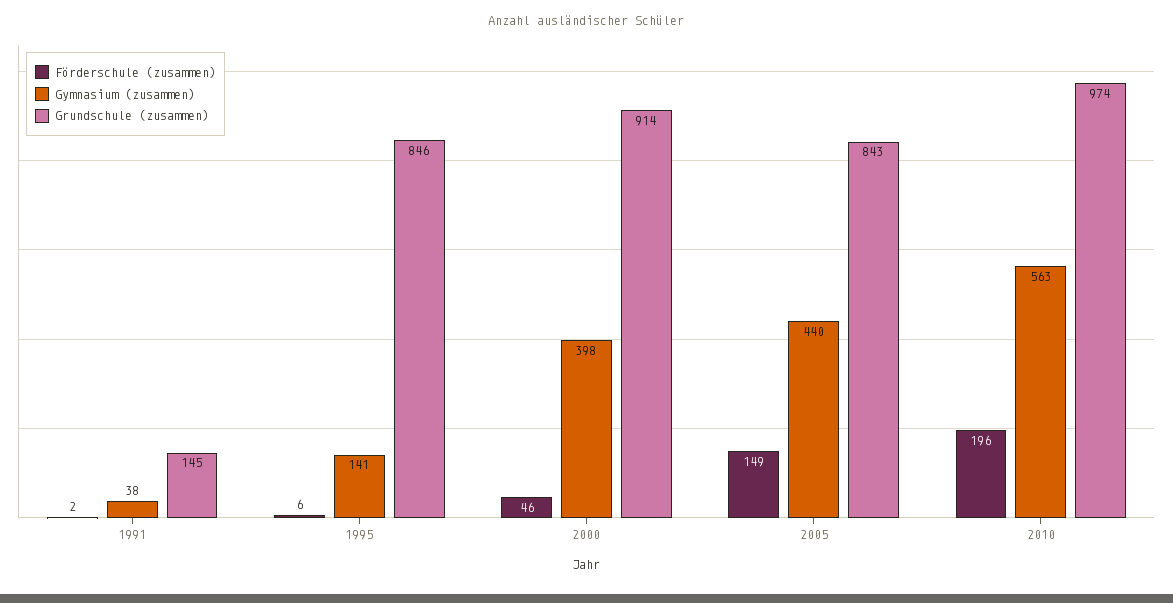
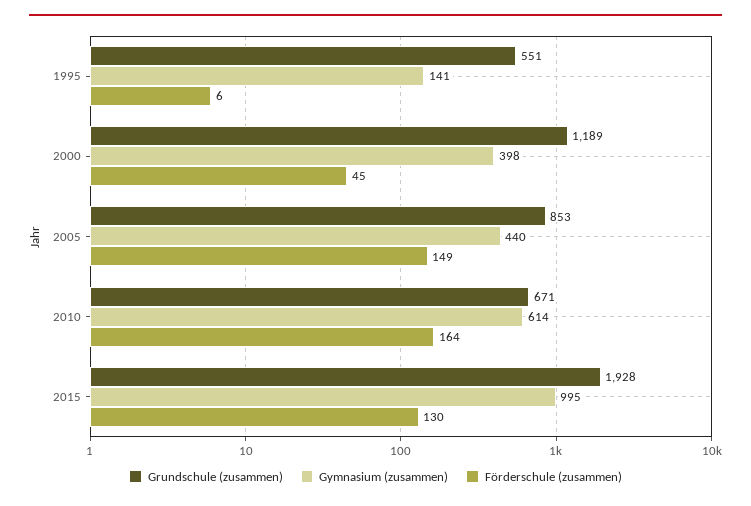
Förderschule (zusammen), 1991: 2 -> none
Gymnasium (zusammen), 1991: 38 -> none
Grundschule (zusammen), 1991: 145 -> none
Grundschule (zusammen), 1995: 846 -> 551
Förderschule (zusammen), 2000: 46 -> 45
Grundschule (zusammen), 2000: 914 -> 1189
Grundschule (zusammen), 2005: 843 -> 853
Förderschule (zusammen), 2010: 196 -> 164
Gymnasium (zusammen), 2010: 563 -> 614
Grundschule (zusammen), 2010: 974 -> 671
Grundschule (zusammen), 2015: none -> 1928
Gymnasium (zusammen), 2015: none -> 995
Förderschule (zusammen), 2015: none -> 130

